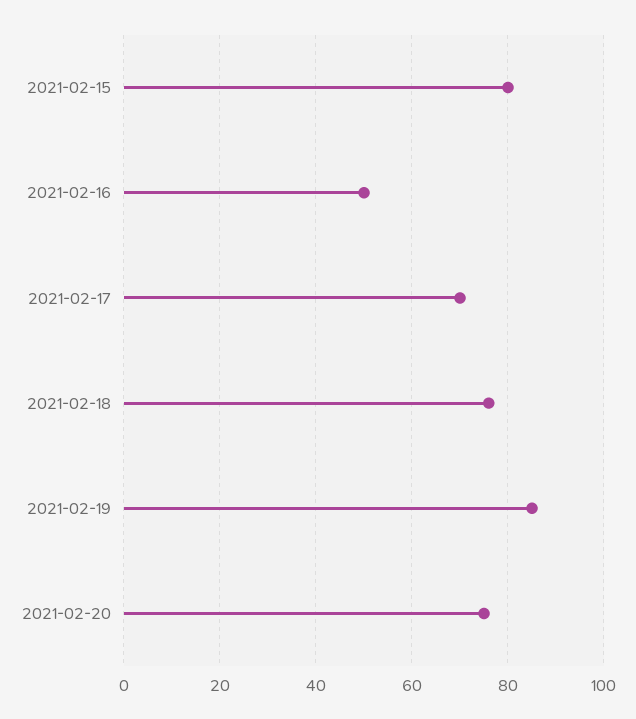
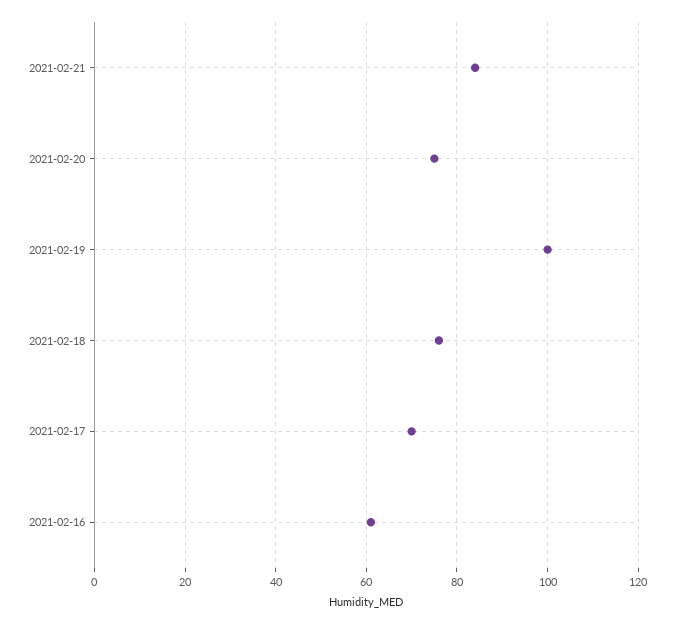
2021-02-15: 80 -> none
2021-02-16: 50 -> 60
2021-02-19: 85 -> 100
2021-02-21: none -> 85

